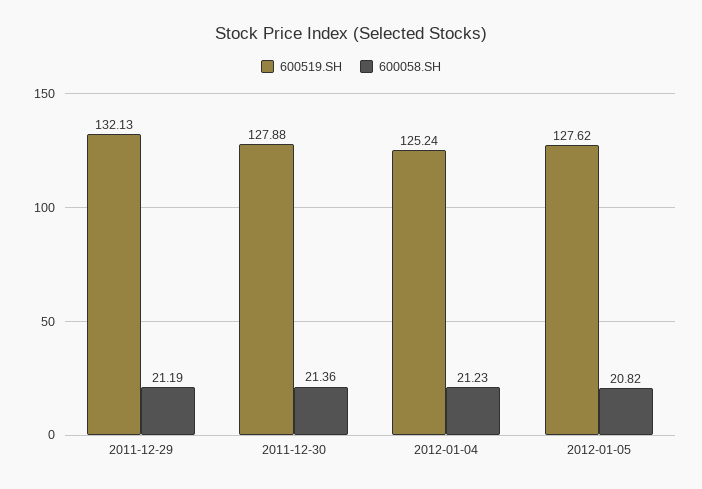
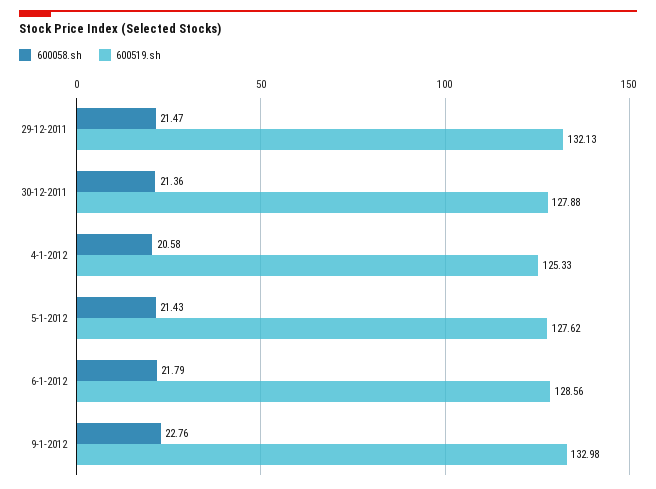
600058.SH, 2011-12-29: 21.19 -> 21.47
600519.SH, 2012-01-04: 125.24 -> 125.33
600058.SH, 2012-01-04: 21.23 -> 20.58
600058.SH, 2012-01-05: 20.82 -> 21.43
600058.SH, 6-1-2012: none -> 21.79
600519.SH, 6-1-2012: none -> 128.56
600058.SH, 9-1-2012: none -> 22.76
600519.SH, 9-1-2012: none -> 132.98

